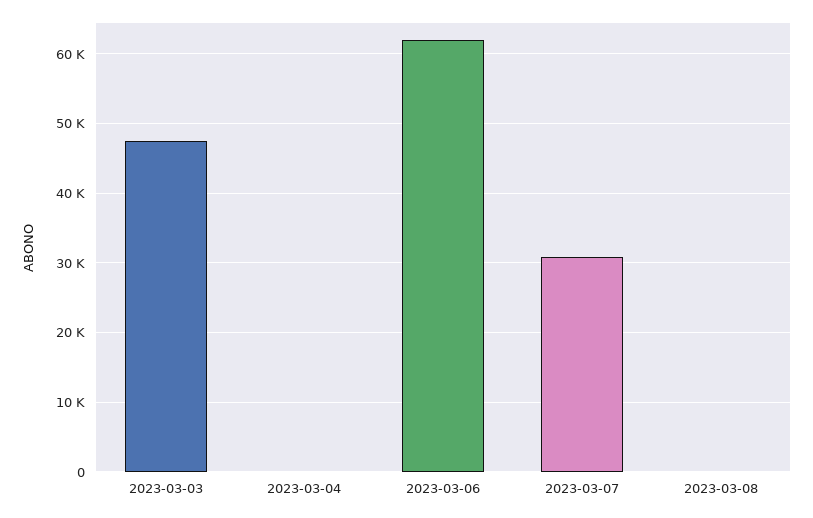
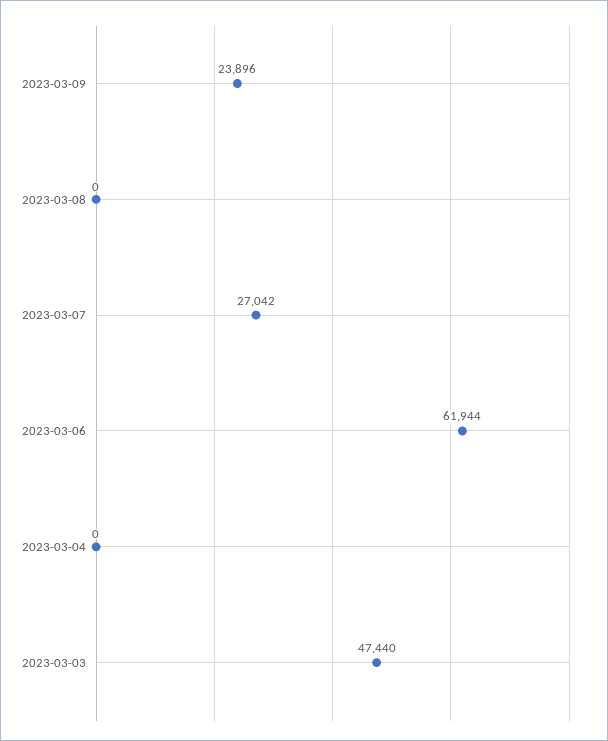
2023-03-07: 31000 -> 27042
2023-03-09: none -> 23896

